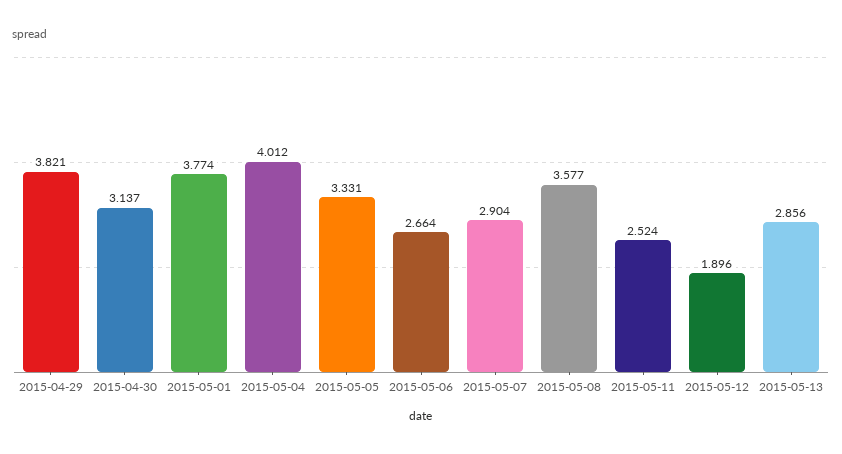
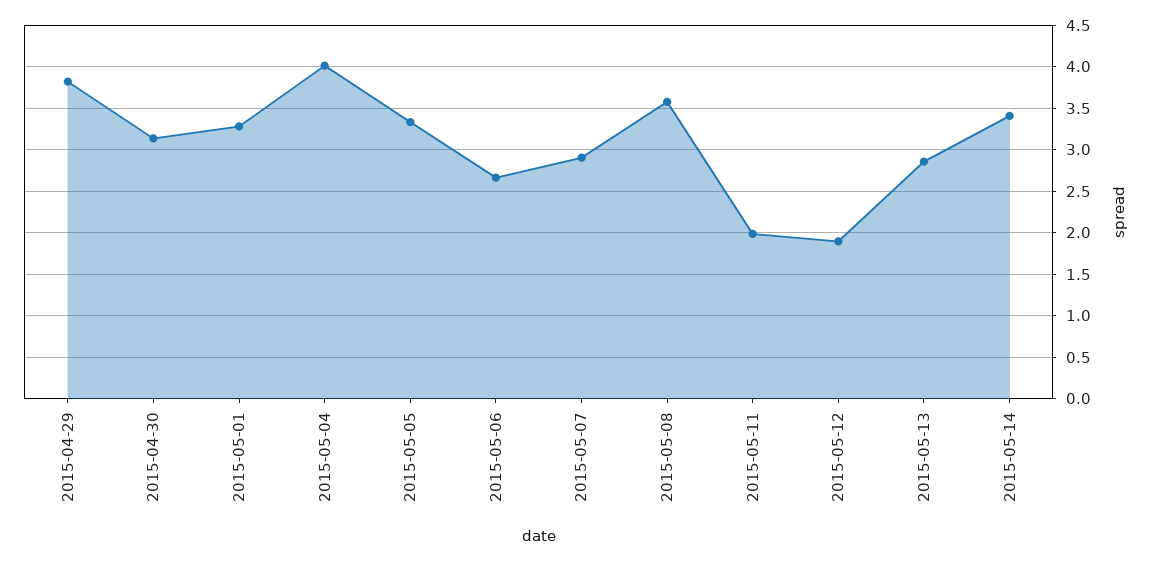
2015-05-01: 3.774 -> 3.3
2015-05-11: 2.524 -> 2
2015-05-14: none -> 3.4

